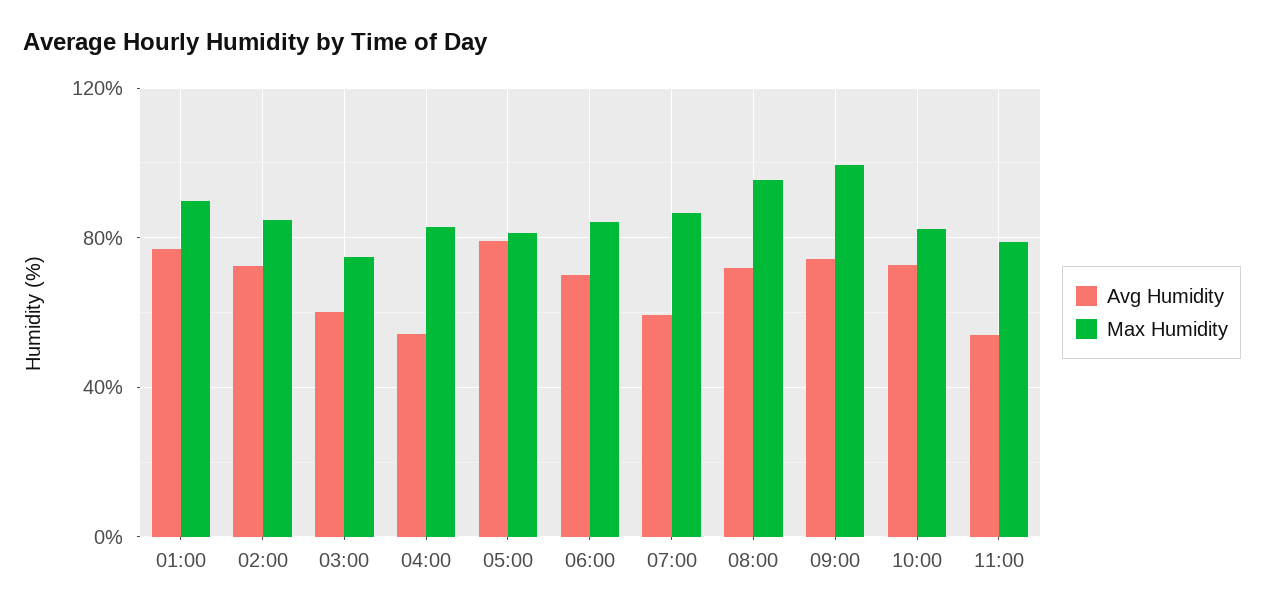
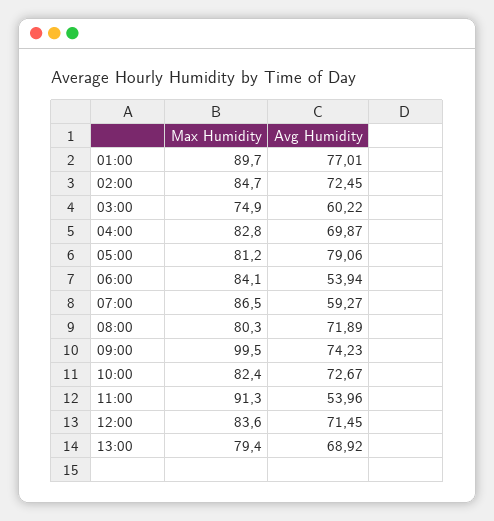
Avg Humidity, 04:00: 55 -> 69.87
Avg Humidity, 06:00: 70 -> 53.94
Max Humidity, 08:00: 95 -> 80.3
Max Humidity, 11:00: 80 -> 91.3
Max Humidity, 12:00: none -> 83.6
Avg Humidity, 12:00: none -> 71.45
Max Humidity, 13:00: none -> 79.4
Avg Humidity, 13:00: none -> 68.92

